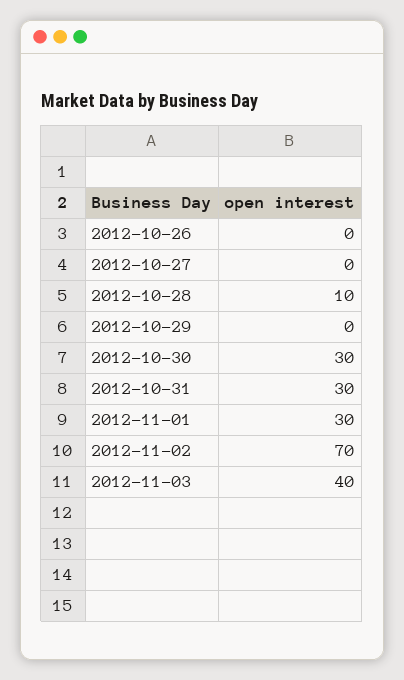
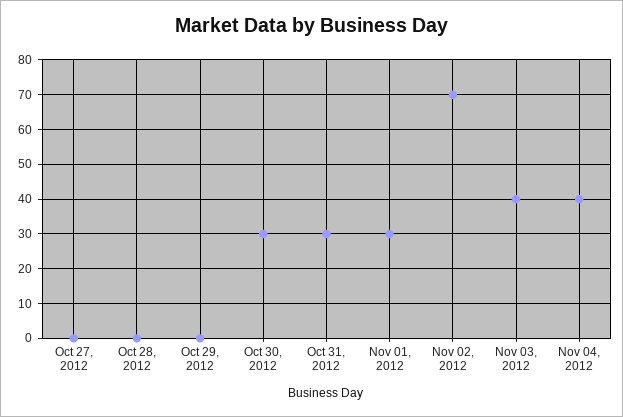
2012-10-26: 0 -> none
2012-10-28: 10 -> 0
Nov 04, 2012: none -> 40

